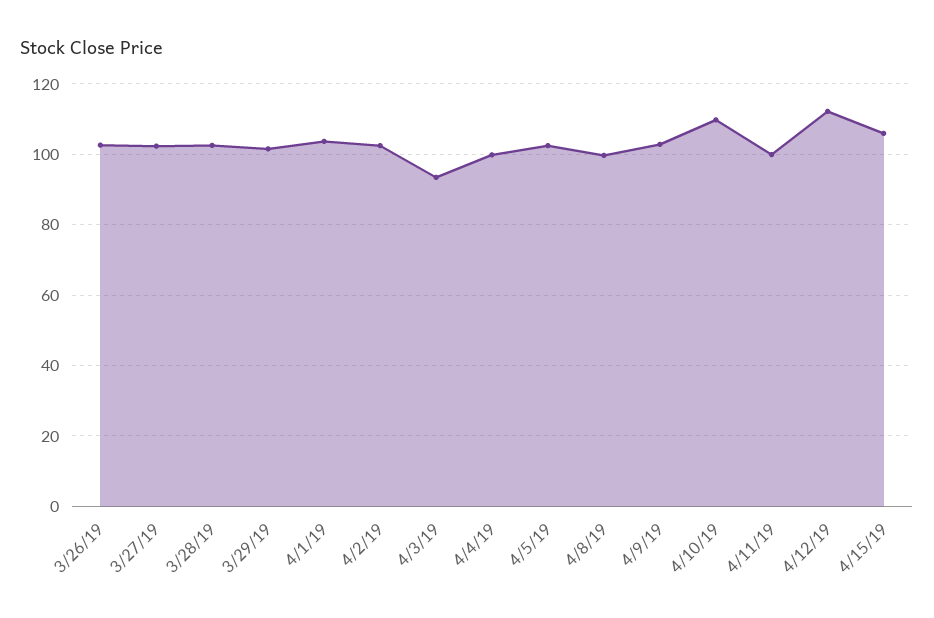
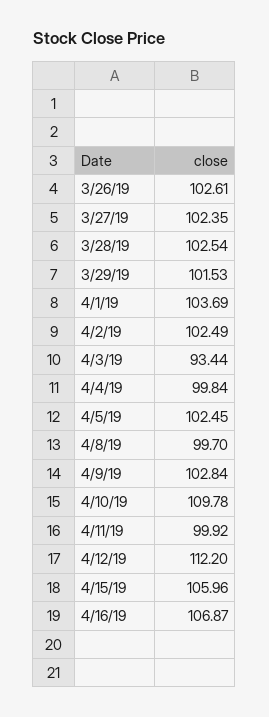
4/16/19: none -> 106.87

